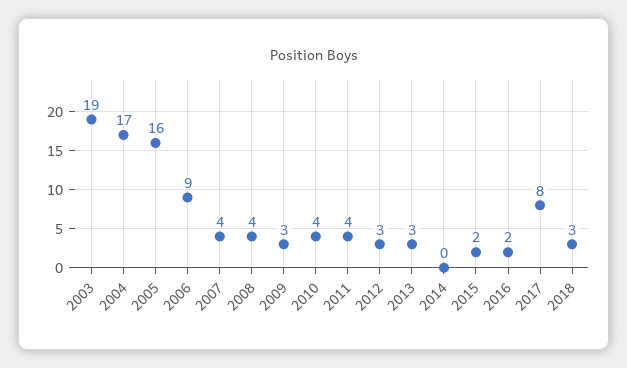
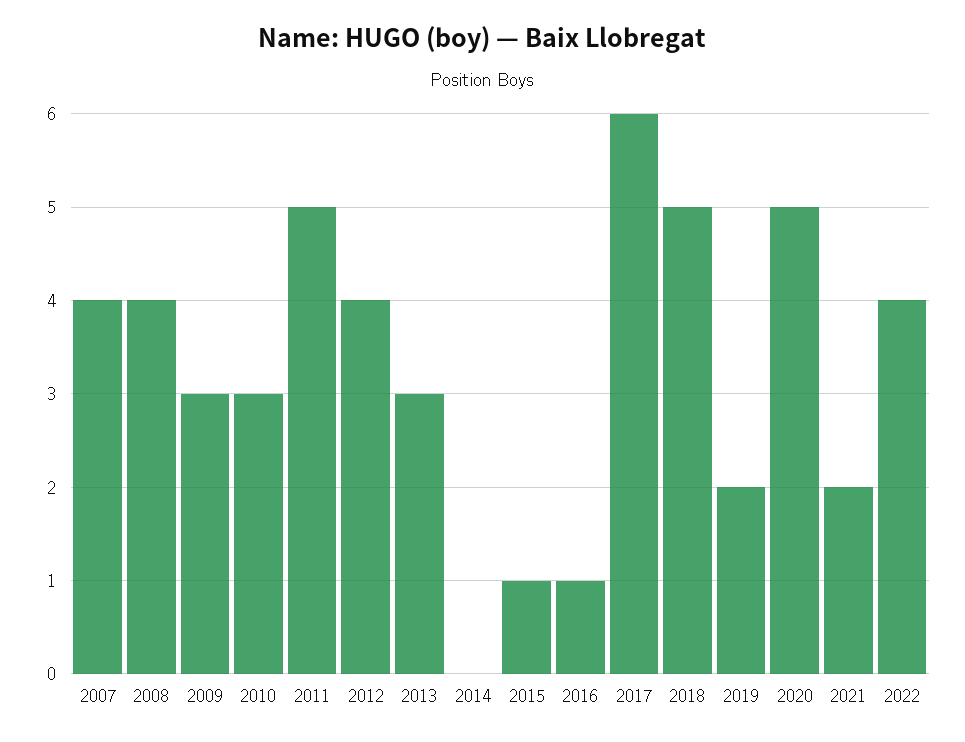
2003: 19 -> none
2004: 17 -> none
2005: 16 -> none
2006: 9 -> none
2010: 4 -> 3
2011: 4 -> 5
2012: 3 -> 4
2015: 2 -> 1
2016: 2 -> 1
2017: 8 -> 6
2018: 3 -> 5
2019: none -> 2
2020: none -> 5
2021: none -> 2
2022: none -> 4

